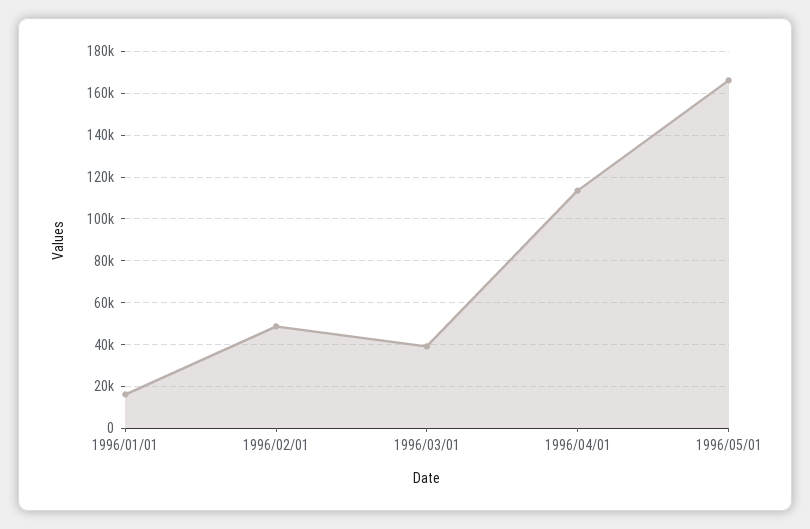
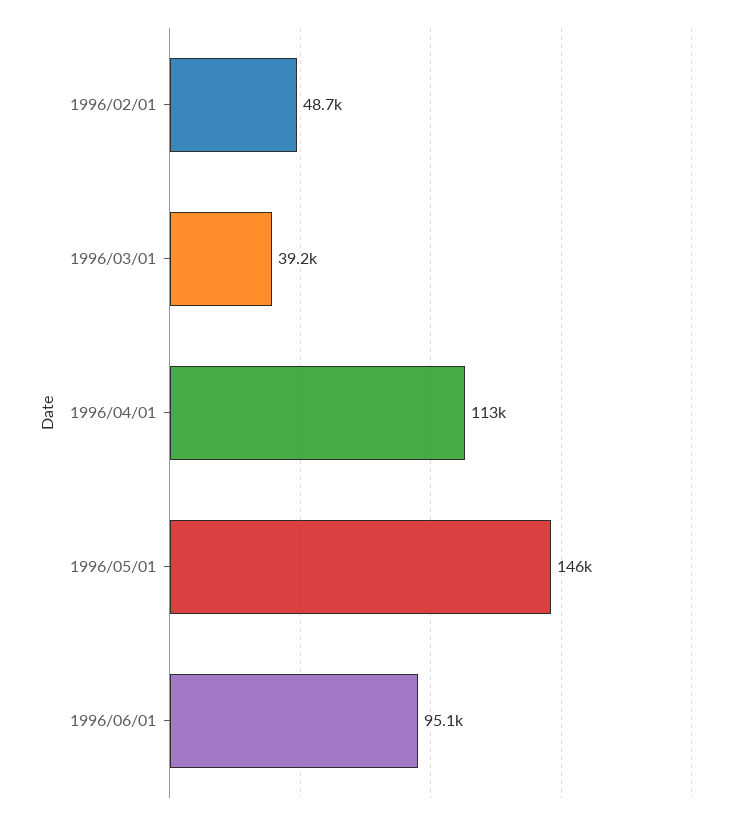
1996/01/01: 15000 -> none
1996/05/01: 165000 -> 146000
1996/06/01: none -> 95100

